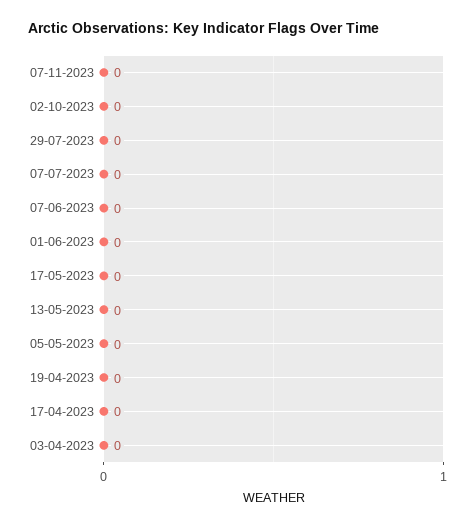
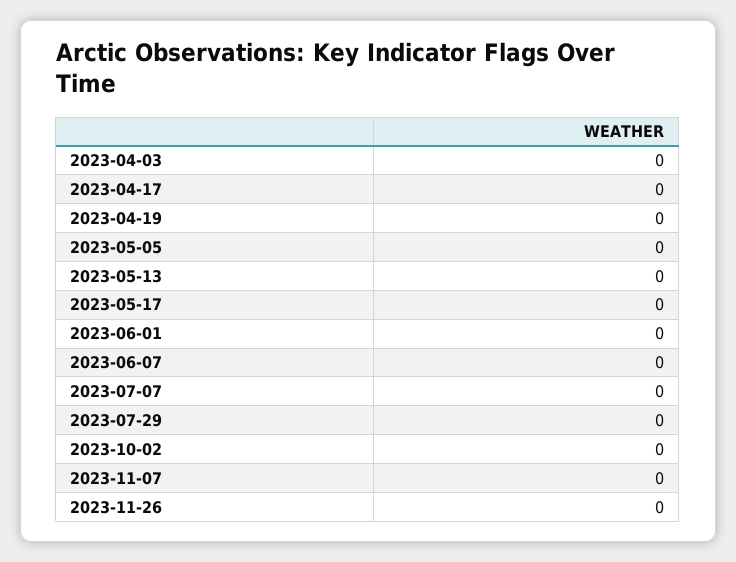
2023-11-26: none -> 0

